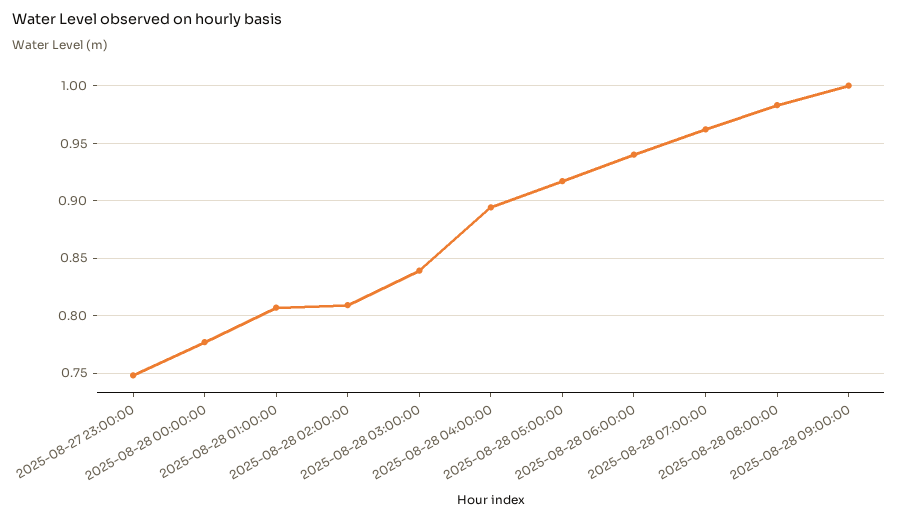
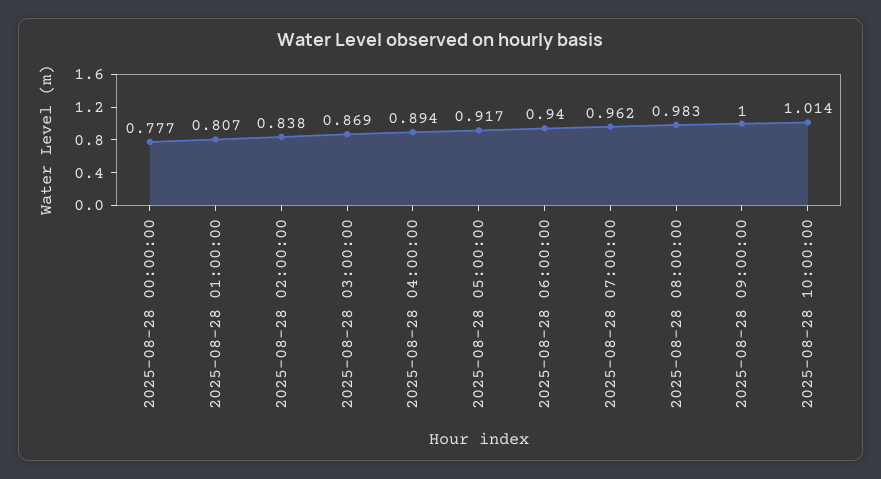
2025-08-27 23:00:00: 0.75 -> none
2025-08-28 02:00:00: 0.81 -> 0.838
2025-08-28 03:00:00: 0.84 -> 0.869
2025-08-28 10:00:00: none -> 1.014

